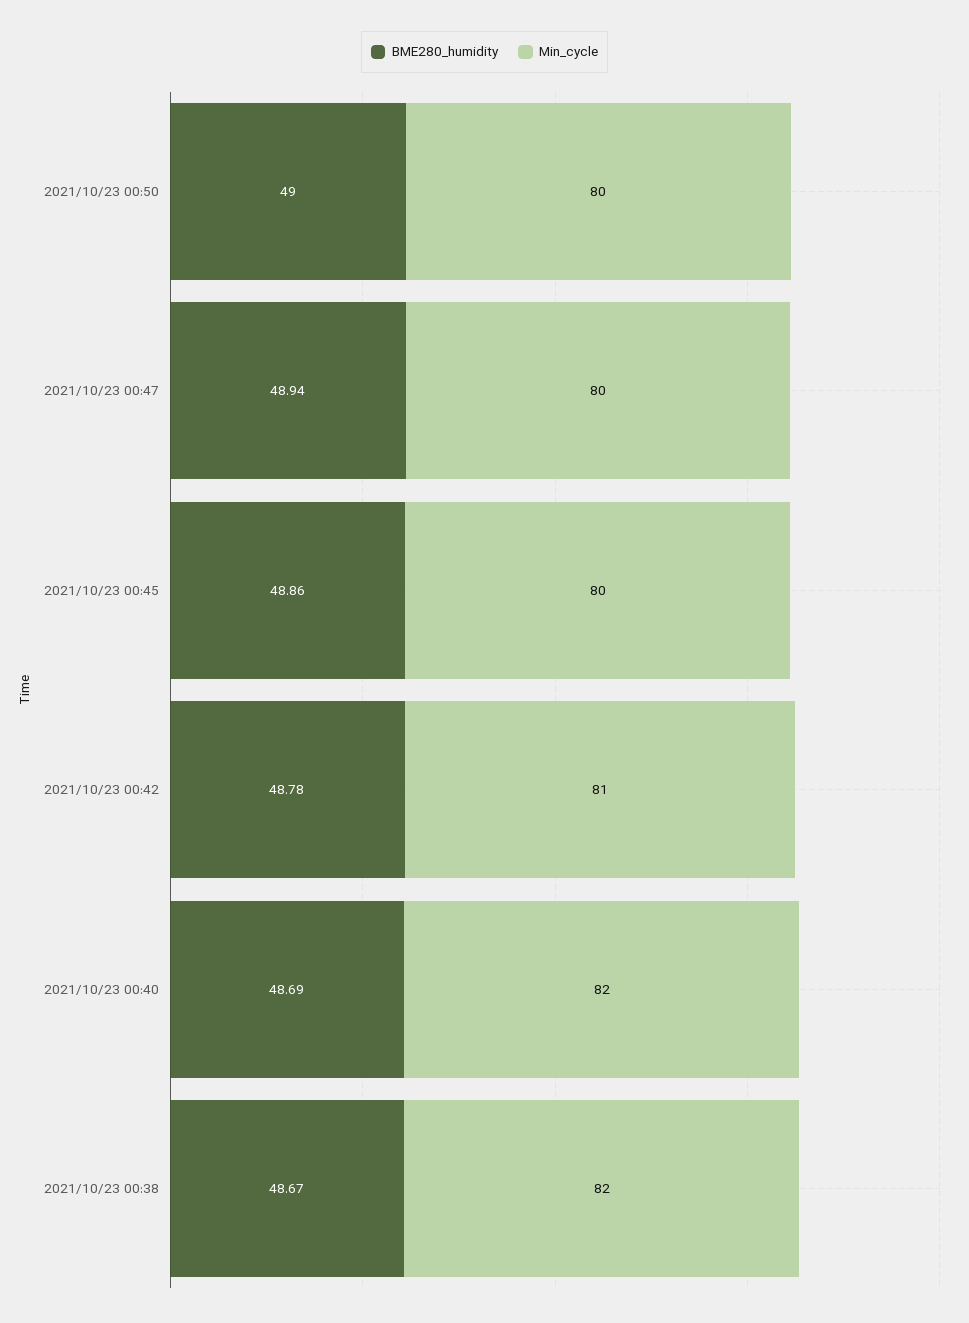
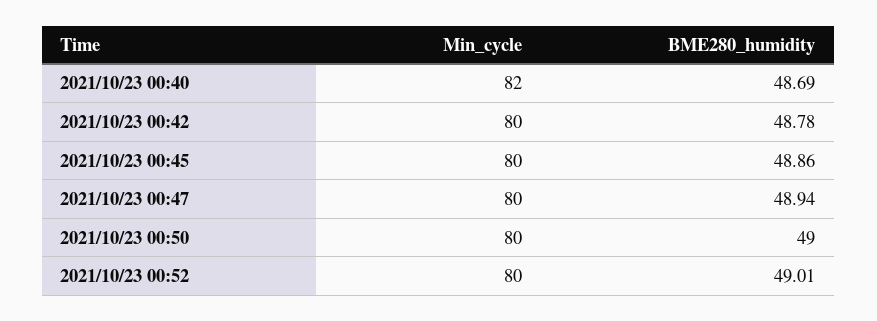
Min_cycle, 2021/10/23 00:42: 81 -> 80
BME280_humidity, 2021/10/23 00:38: 48.67 -> none
Min_cycle, 2021/10/23 00:38: 82 -> none
Min_cycle, 2021/10/23 00:52: none -> 80
BME280_humidity, 2021/10/23 00:52: none -> 49.01

